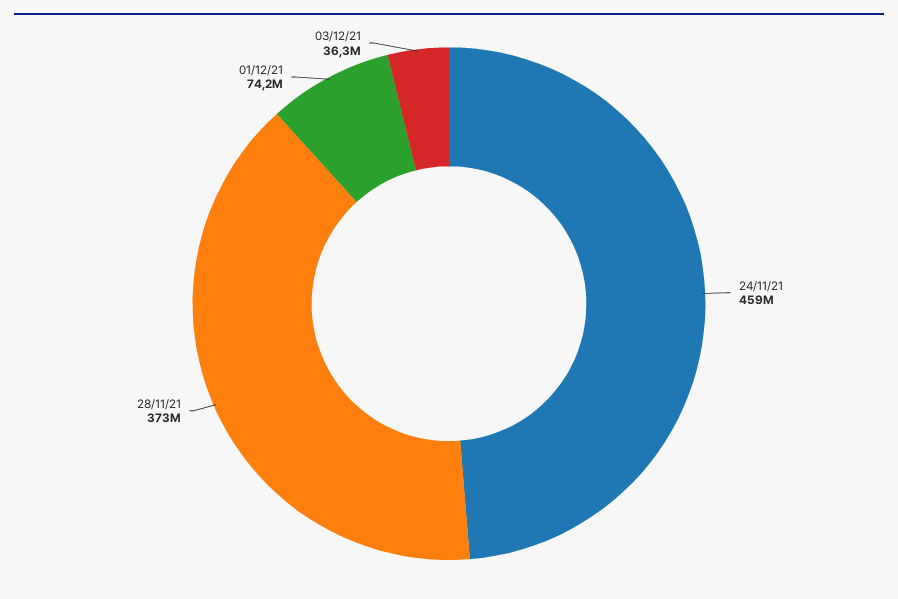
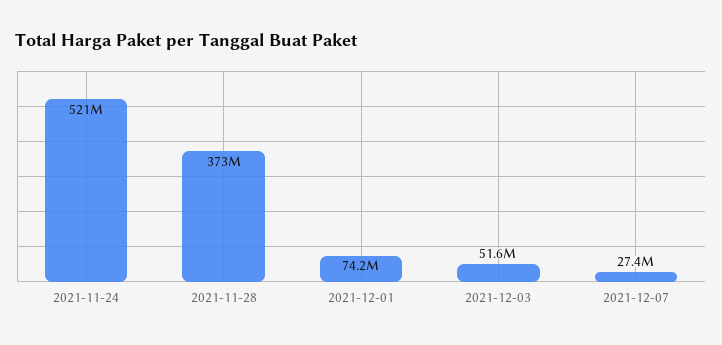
24/11/21: 459000000 -> 521000000
03/12/21: 36300000 -> 51600000
2021-12-07: none -> 27400000

